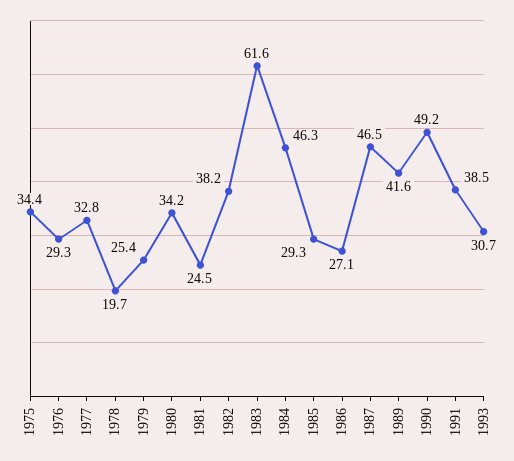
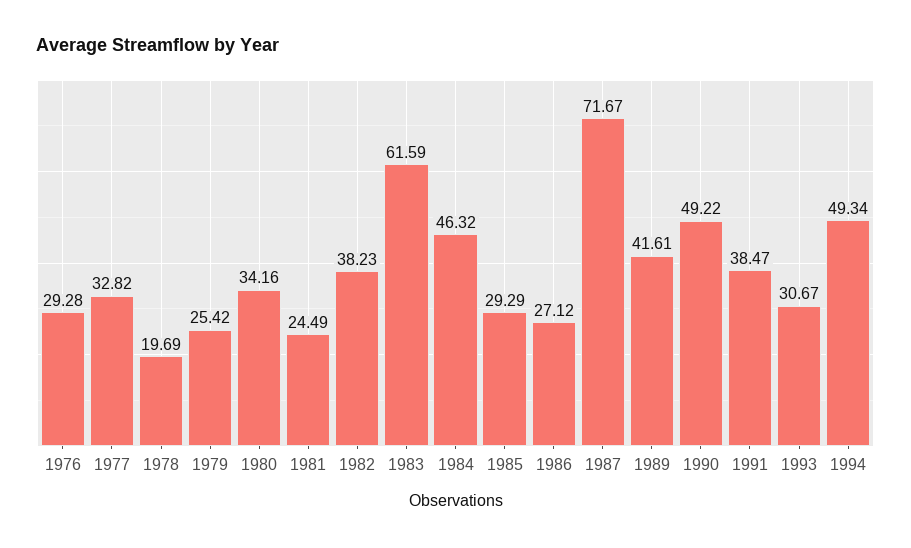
1975: 34.4 -> none
1987: 46.5 -> 71.67
1994: none -> 49.34

